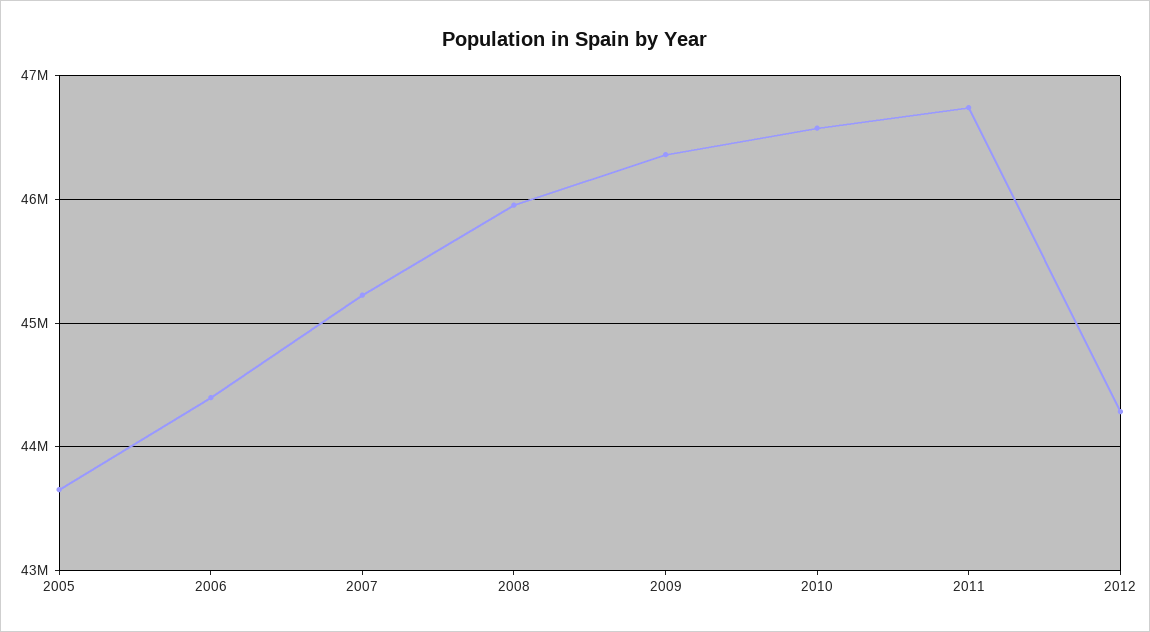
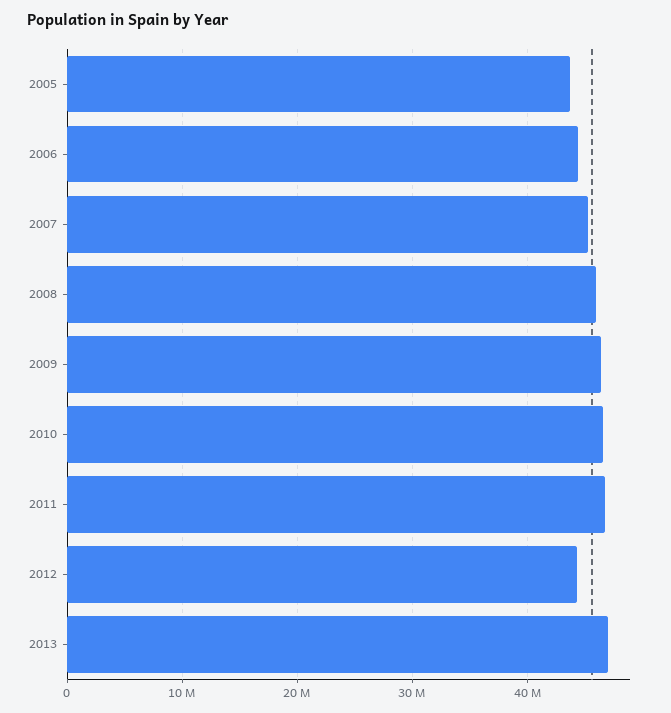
2013: none -> 47000000

